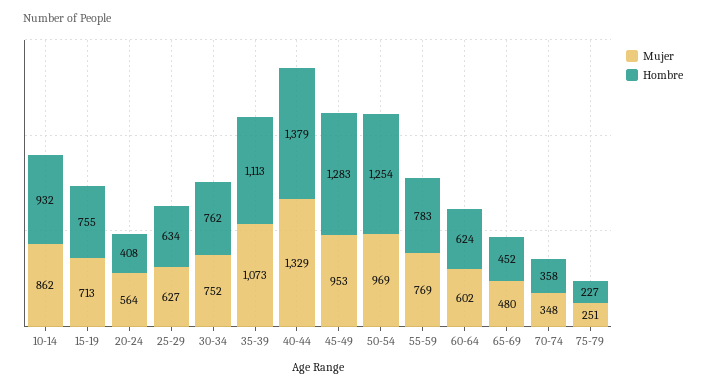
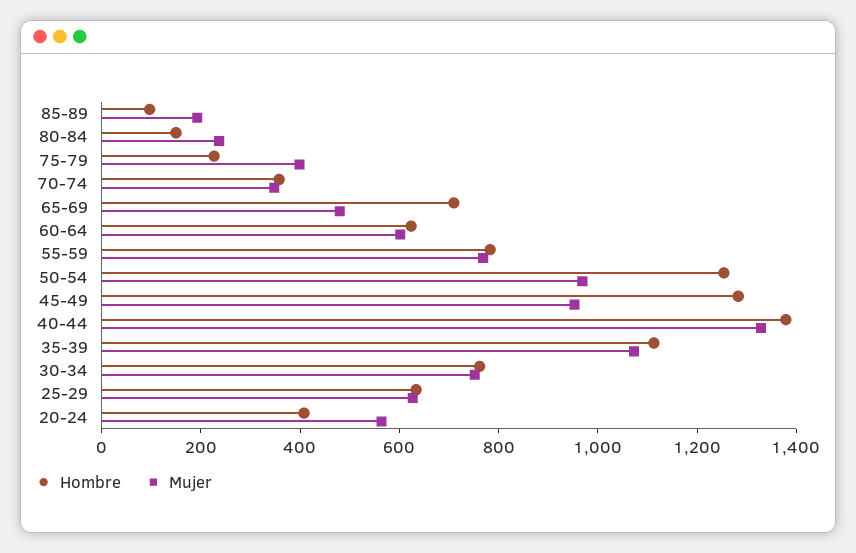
Mujer, 10-14: 862 -> none
Hombre, 10-14: 932 -> none
Mujer, 15-19: 713 -> none
Hombre, 15-19: 755 -> none
Hombre, 65-69: 452 -> 700
Mujer, 75-79: 251 -> 400
Hombre, 85-89: none -> 100
Mujer, 85-89: none -> 200
Hombre, 80-84: none -> 150
Mujer, 80-84: none -> 250

